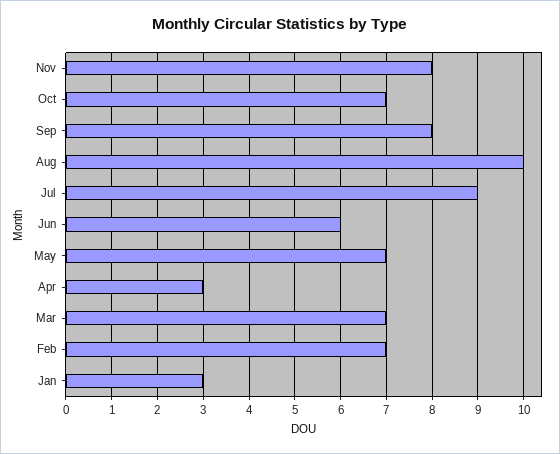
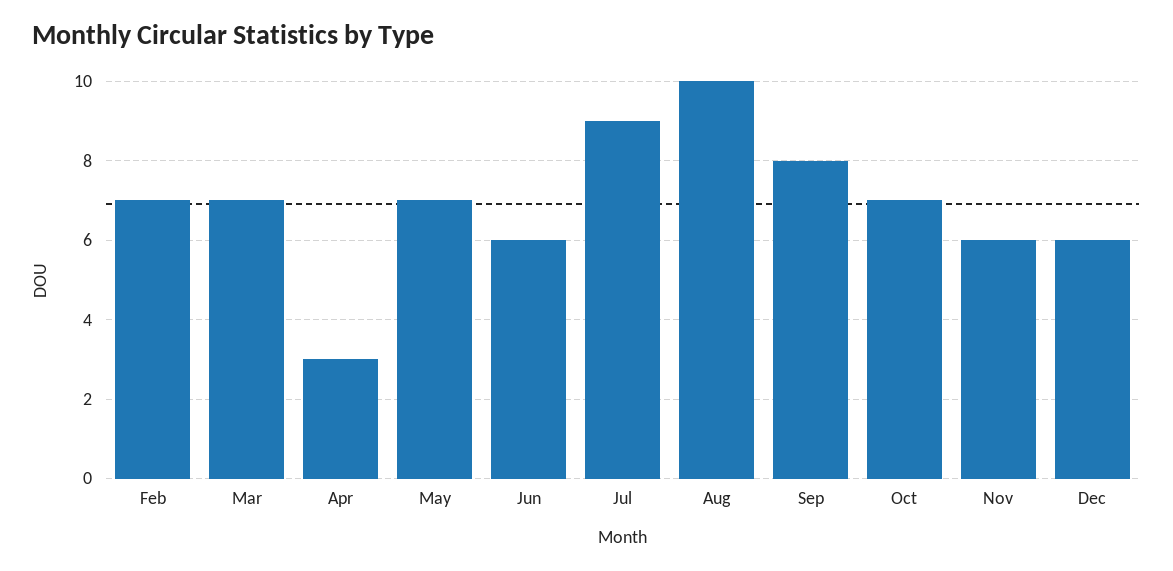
Nov: 8 -> 6
Jan: 3 -> none
Dec: none -> 6

